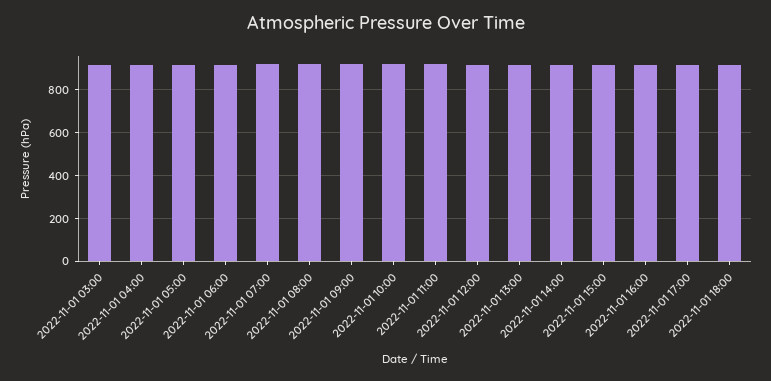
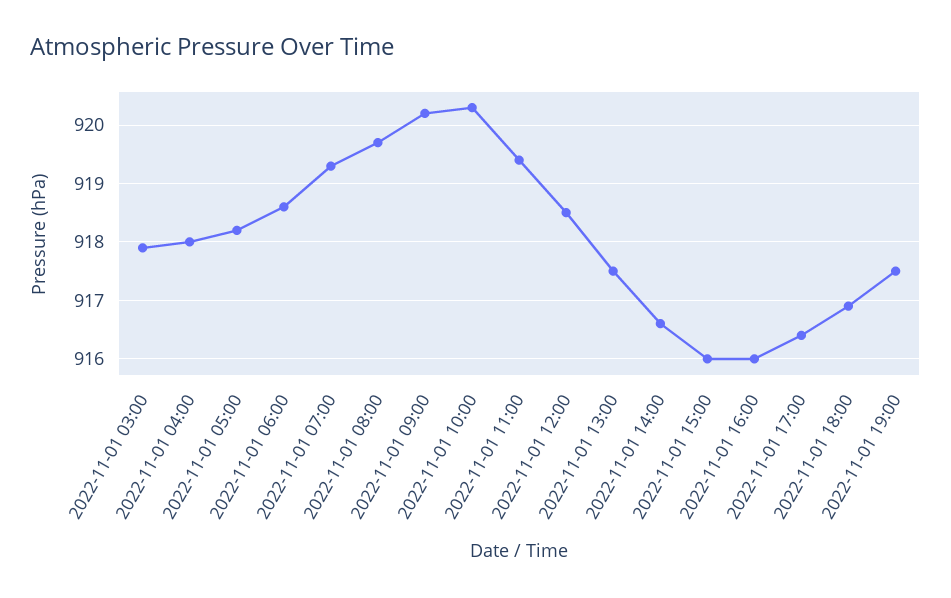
2022-11-01 19:00: none -> 917.5

